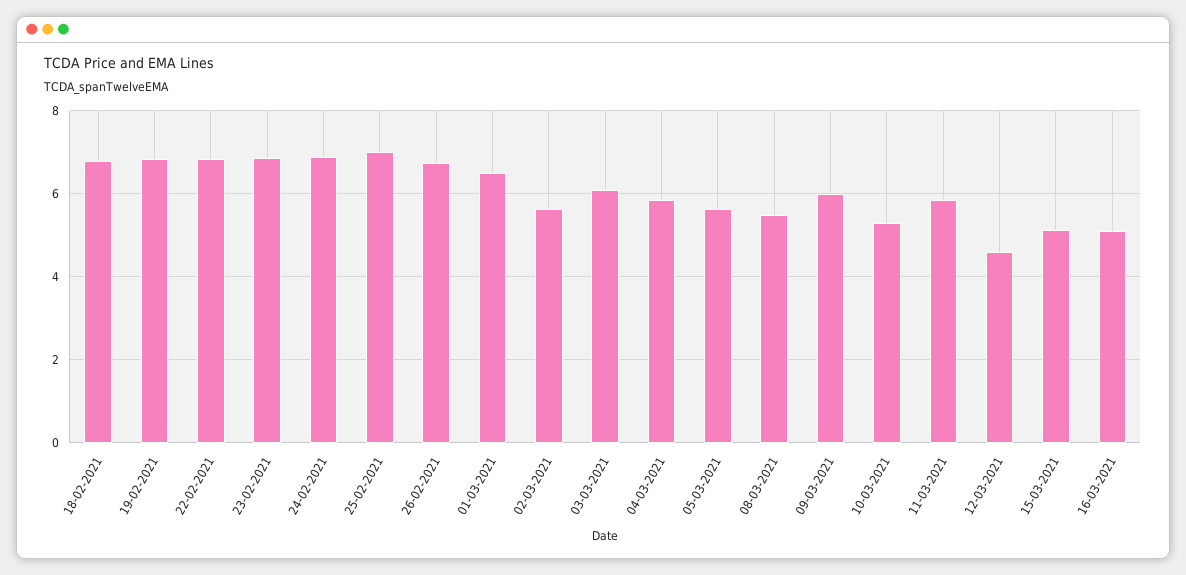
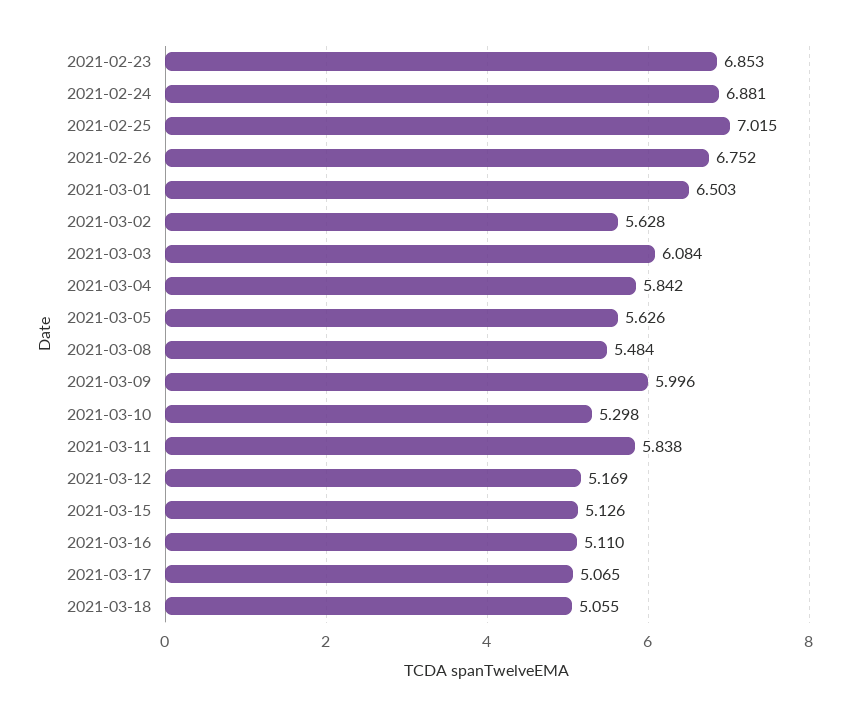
18-02-2021: 6.8 -> none
19-02-2021: 6.8 -> none
22-02-2021: 6.8 -> none
12-03-2021: 4.6 -> 5.169
2021-03-17: none -> 5.065
2021-03-18: none -> 5.055

